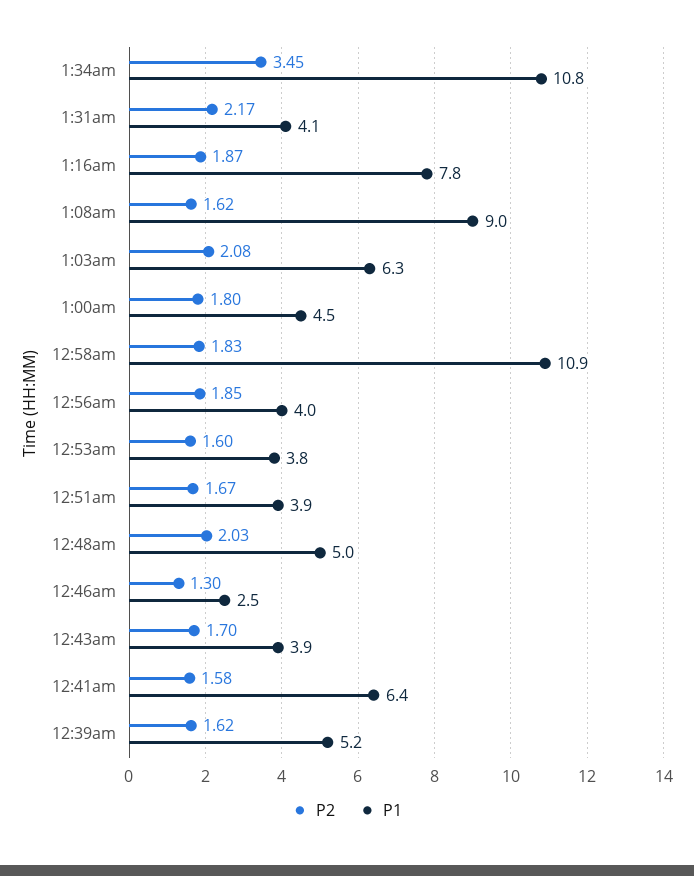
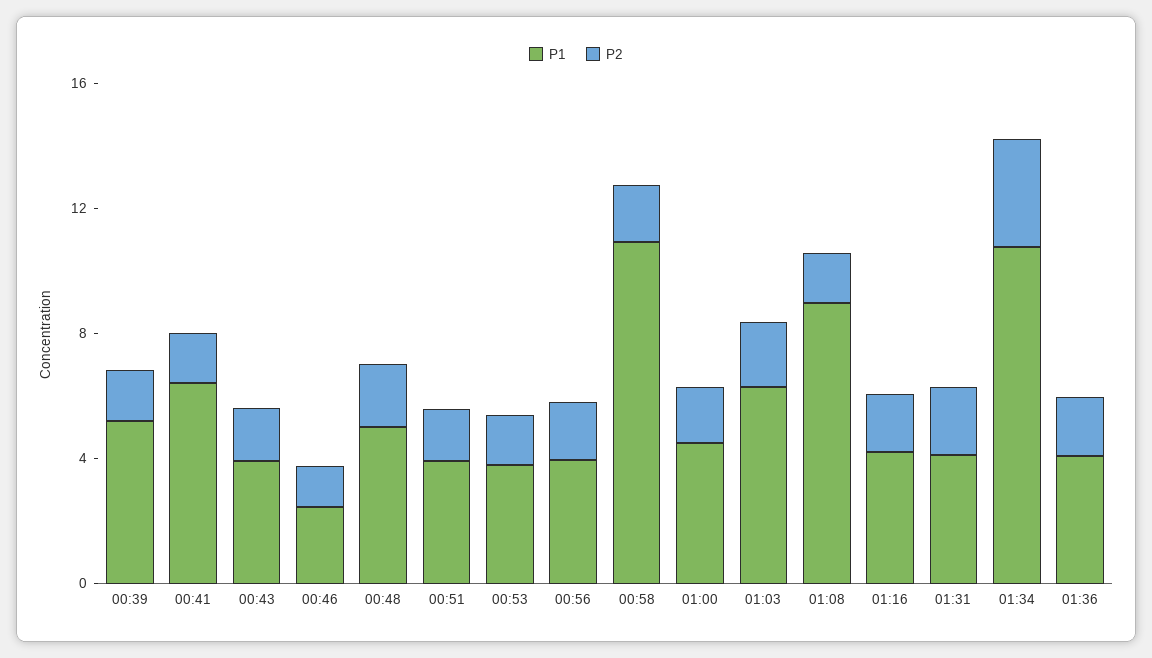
P1, 1:16am: 7.8 -> 4
P1, 01:36: none -> 4
P2, 01:36: none -> 2

